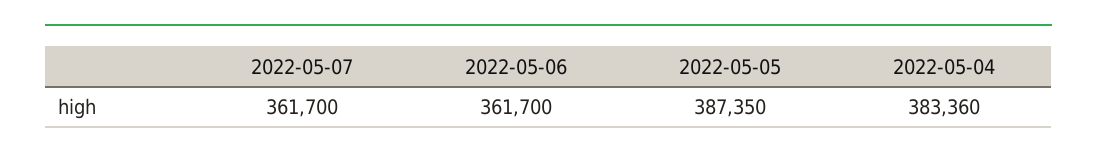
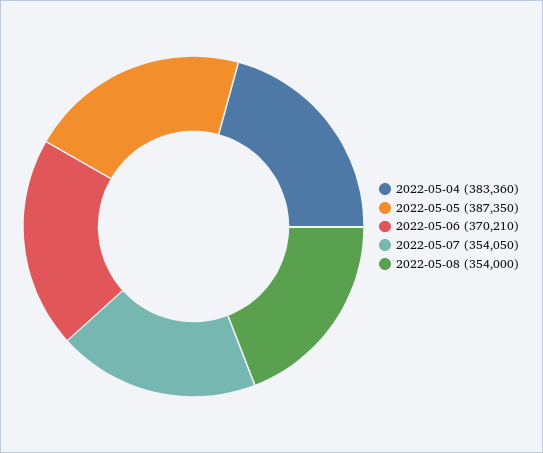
2022-05-07: 361700 -> 354050
2022-05-06: 361700 -> 370210
2022-05-08: none -> 354000

